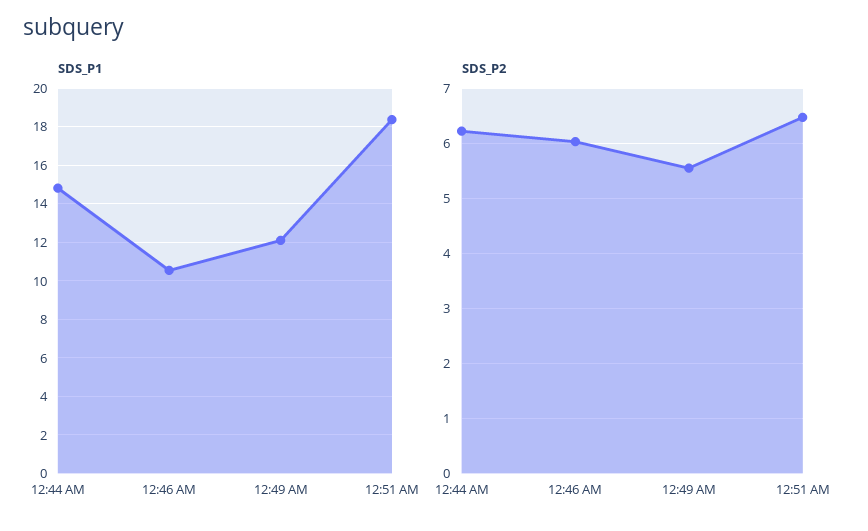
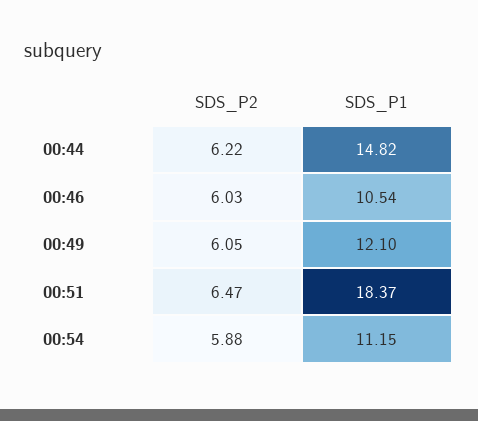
SDS_P2, 12:49 AM: 5.6 -> 6.05
SDS_P2, 00:54: none -> 5.88
SDS_P1, 00:54: none -> 11.15

